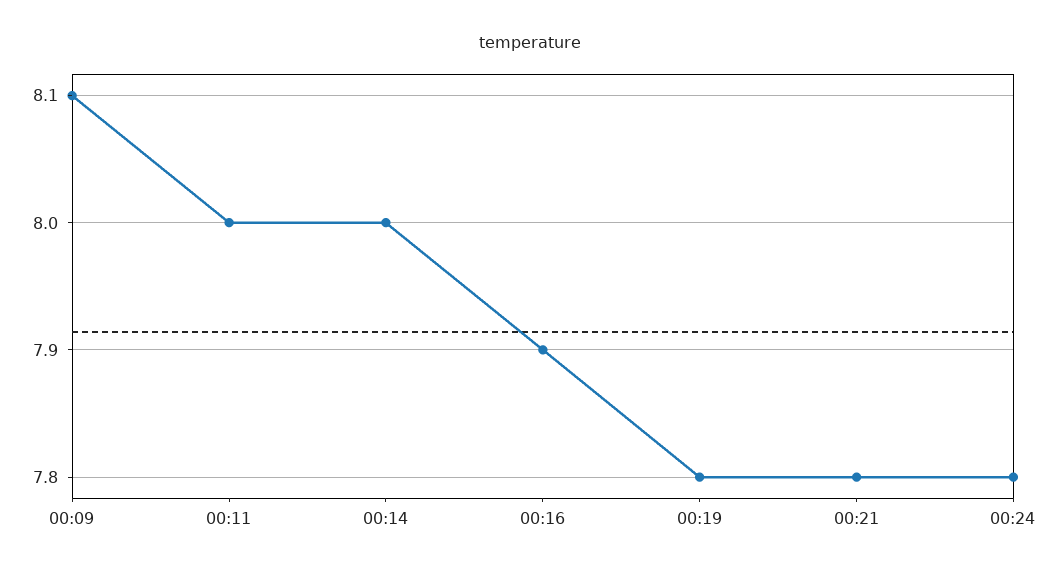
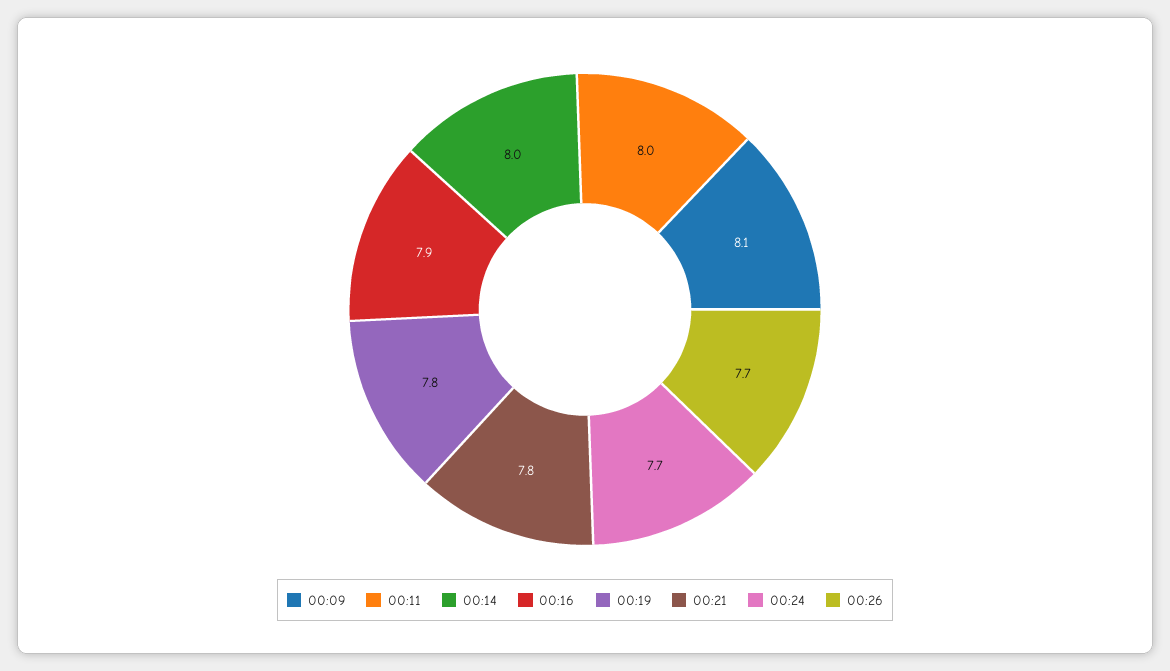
00:24: 7.8 -> 7.7
00:26: none -> 7.7

